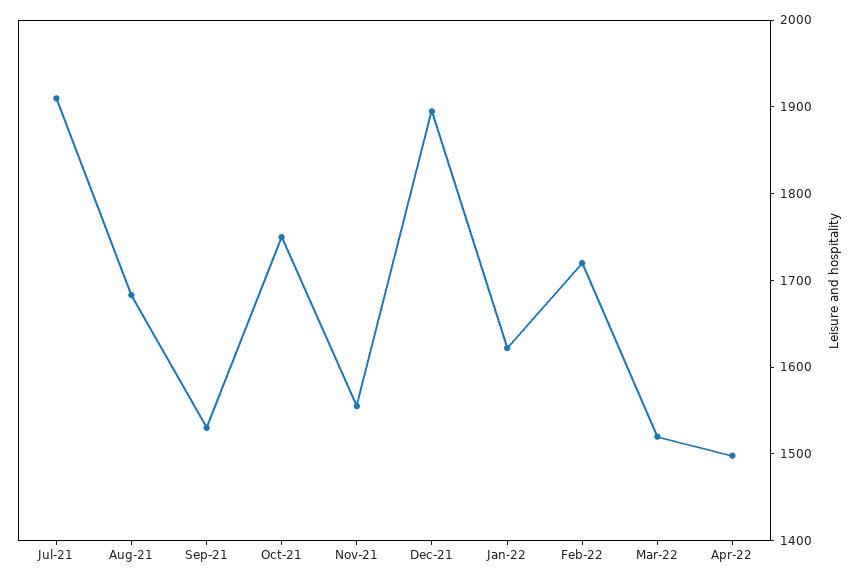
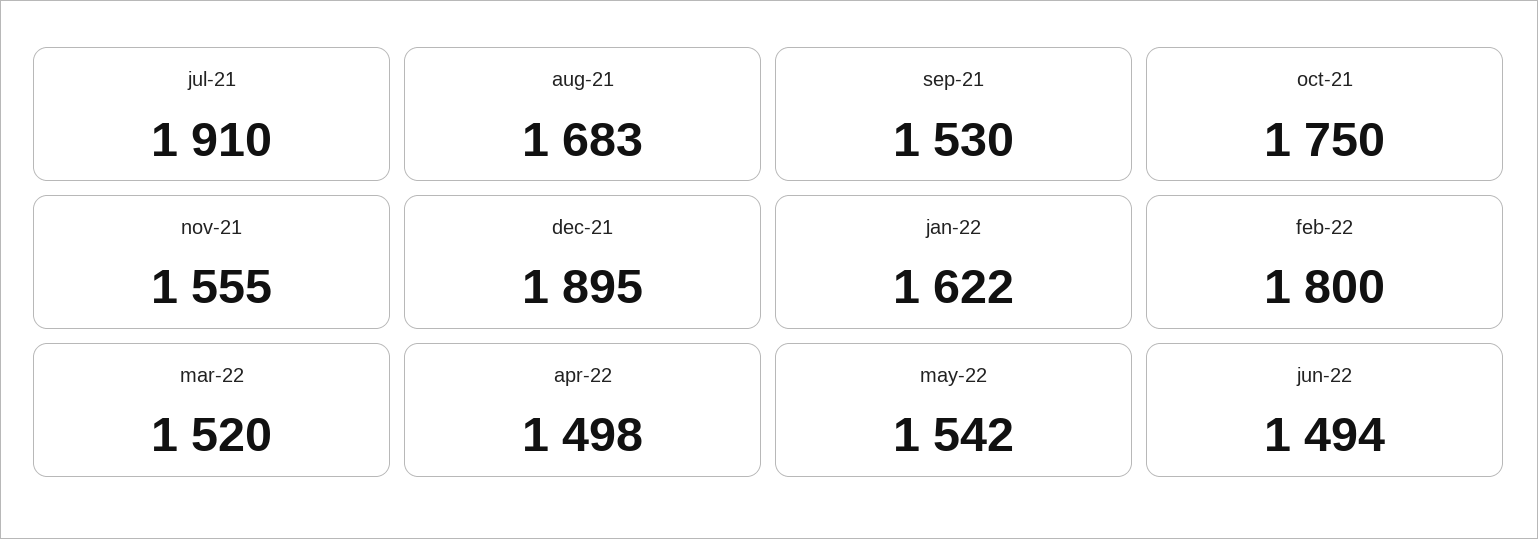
Feb-22: 1720 -> 1800
may-22: none -> 1542
jun-22: none -> 1494

